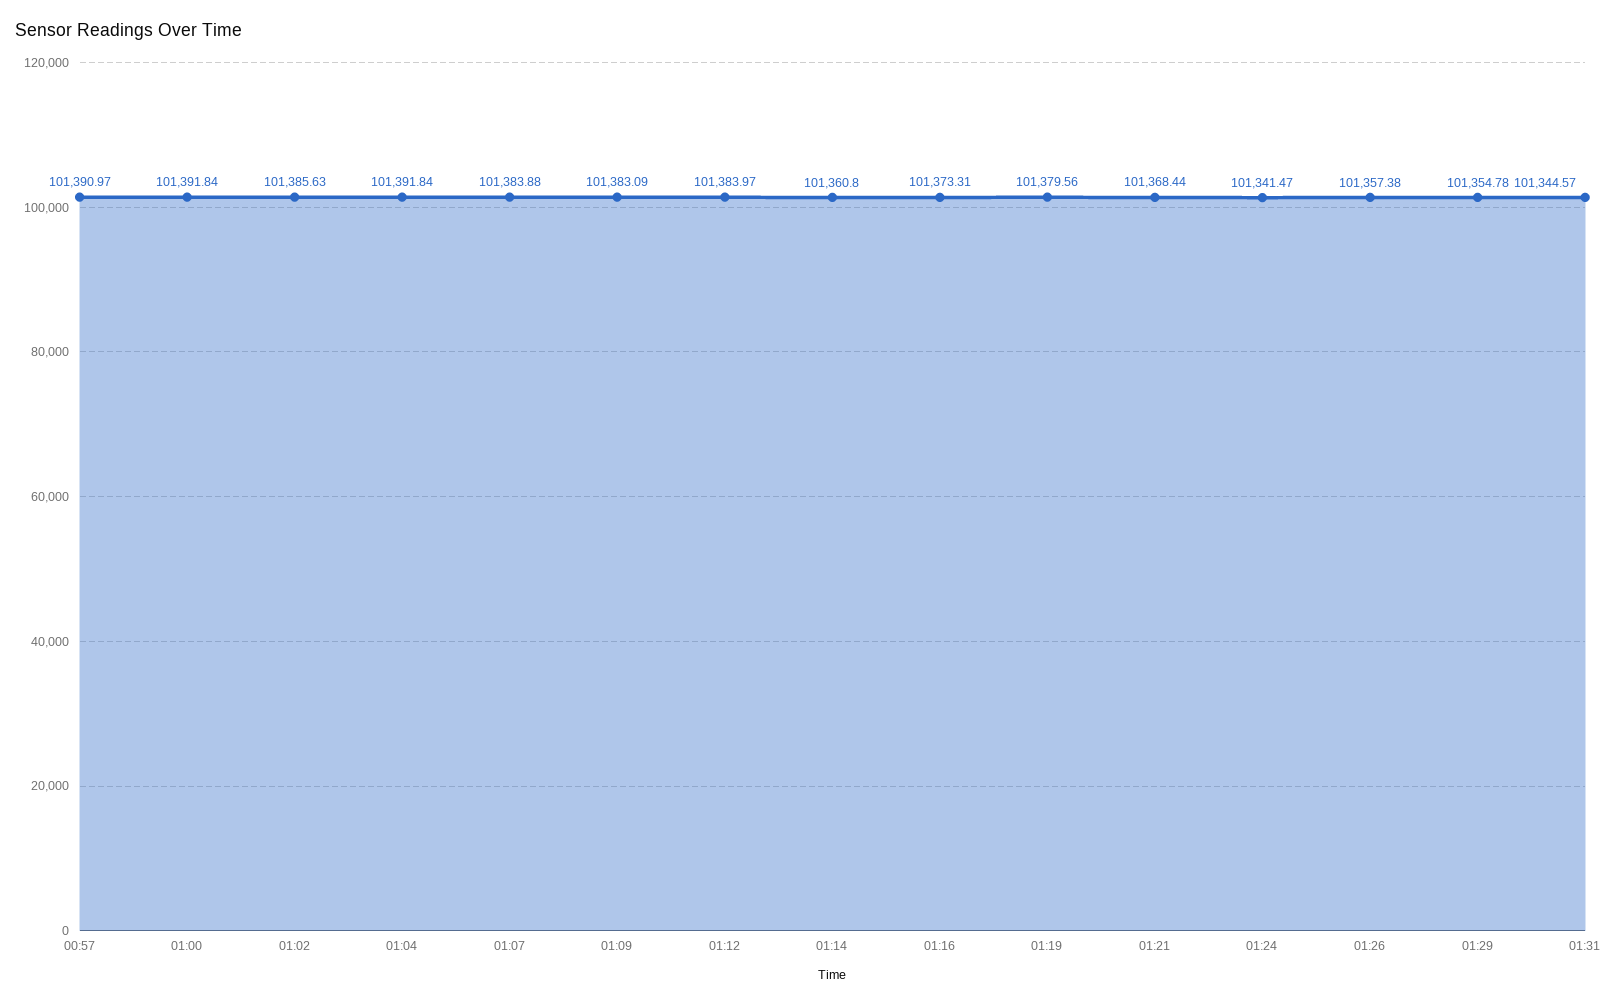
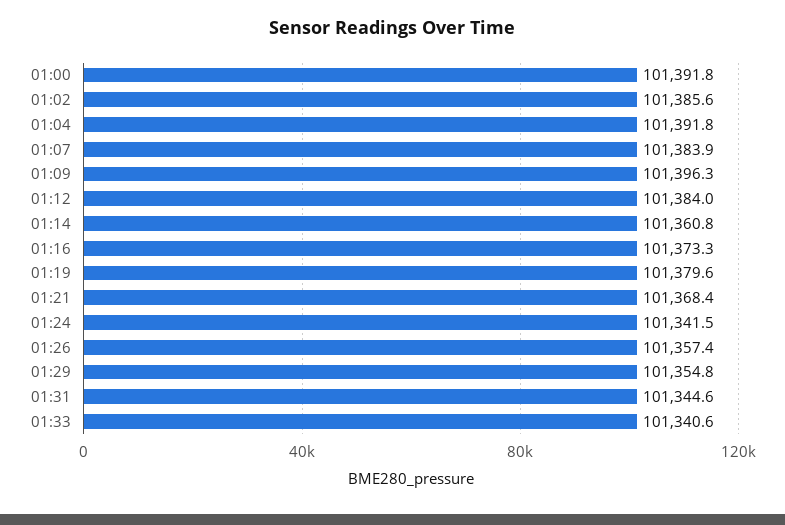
00:57: 101390.97 -> none
01:09: 101383.09 -> 101396.3
01:33: none -> 101340.6

